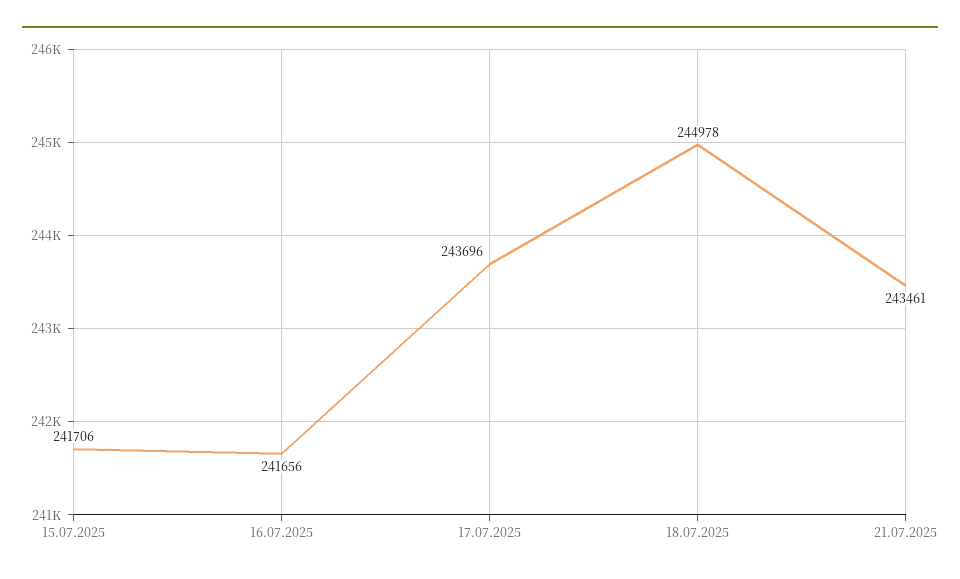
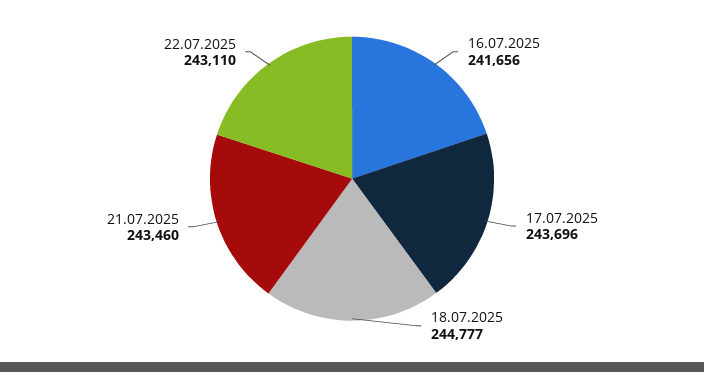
15.07.2025: 241706 -> none
18.07.2025: 244978 -> 244777
21.07.2025: 243461 -> 243460
22.07.2025: none -> 243110

